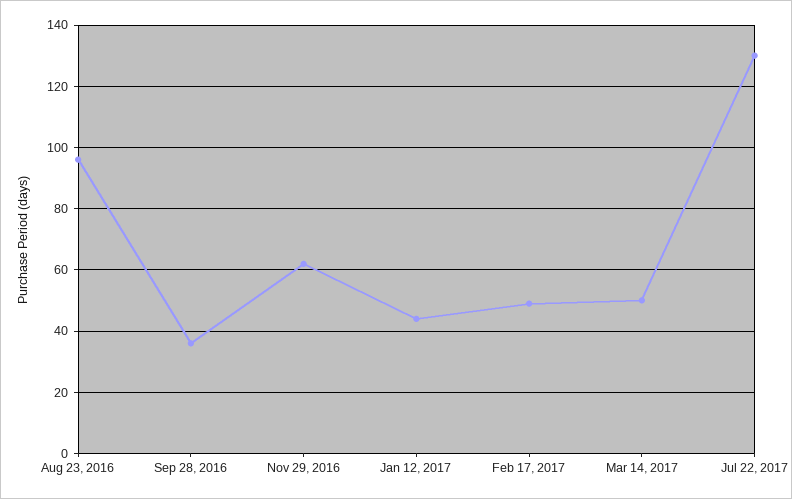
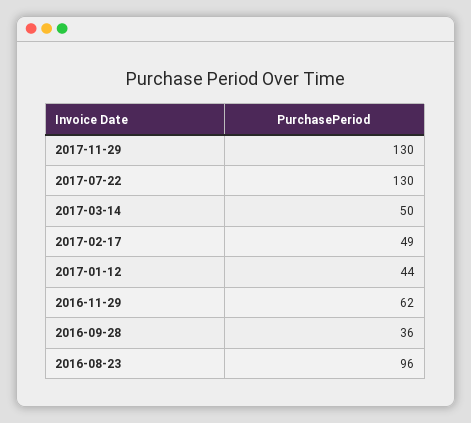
2017-11-29: none -> 130

